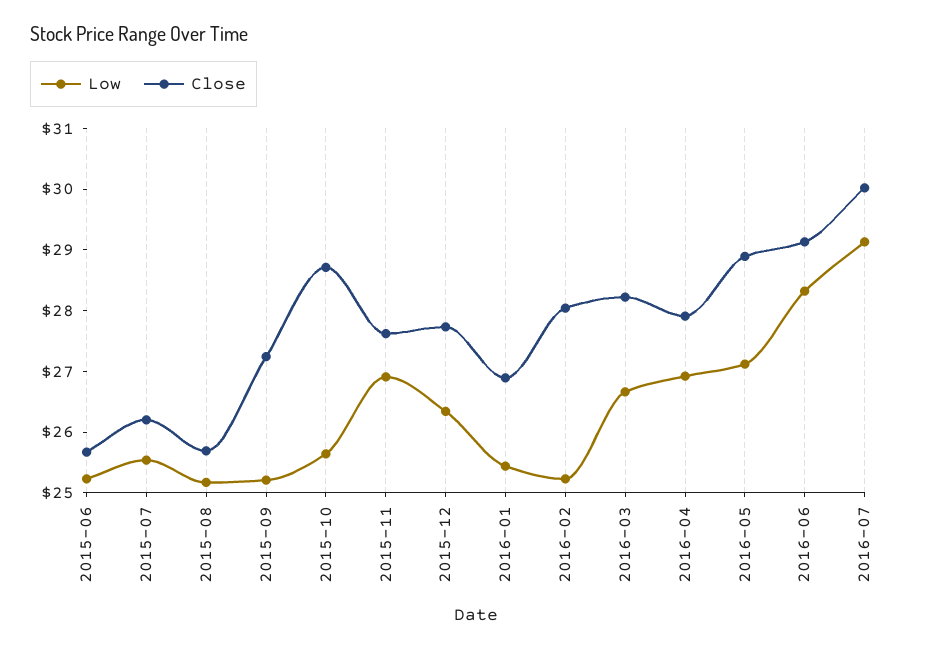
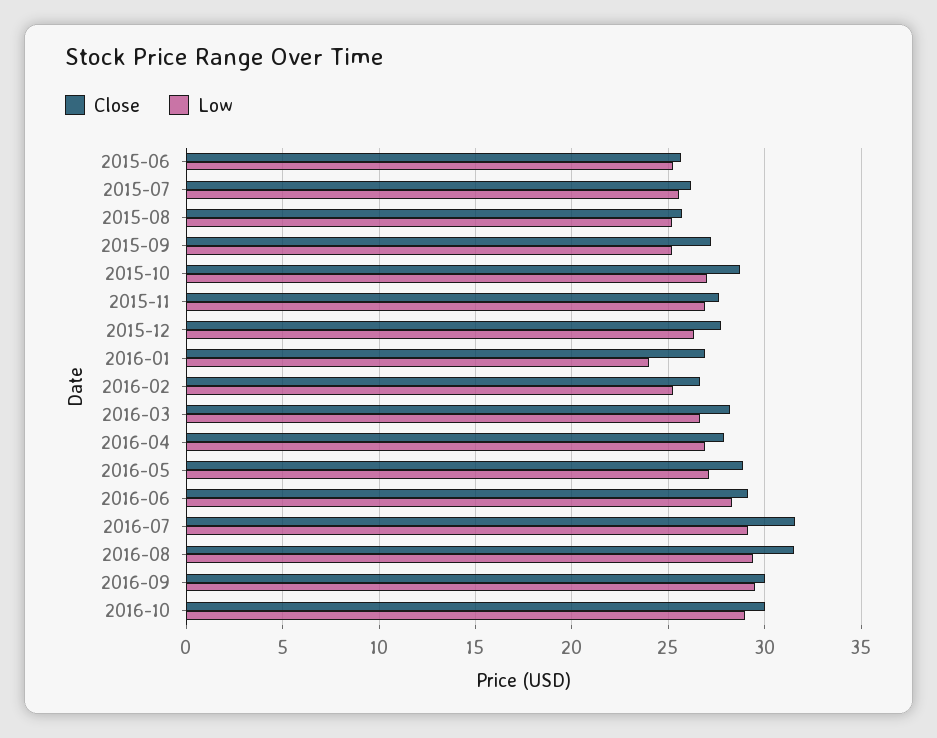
Low, 2015-10: 25.6 -> 27
Low, 2016-01: 25.4 -> 24
Close, 2016-02: 28 -> 26.5
Close, 2016-07: 30 -> 31.5
Close, 2016-08: none -> 31.5
Low, 2016-08: none -> 29.5
Close, 2016-09: none -> 30
Low, 2016-09: none -> 29.5
Close, 2016-10: none -> 30
Low, 2016-10: none -> 29

